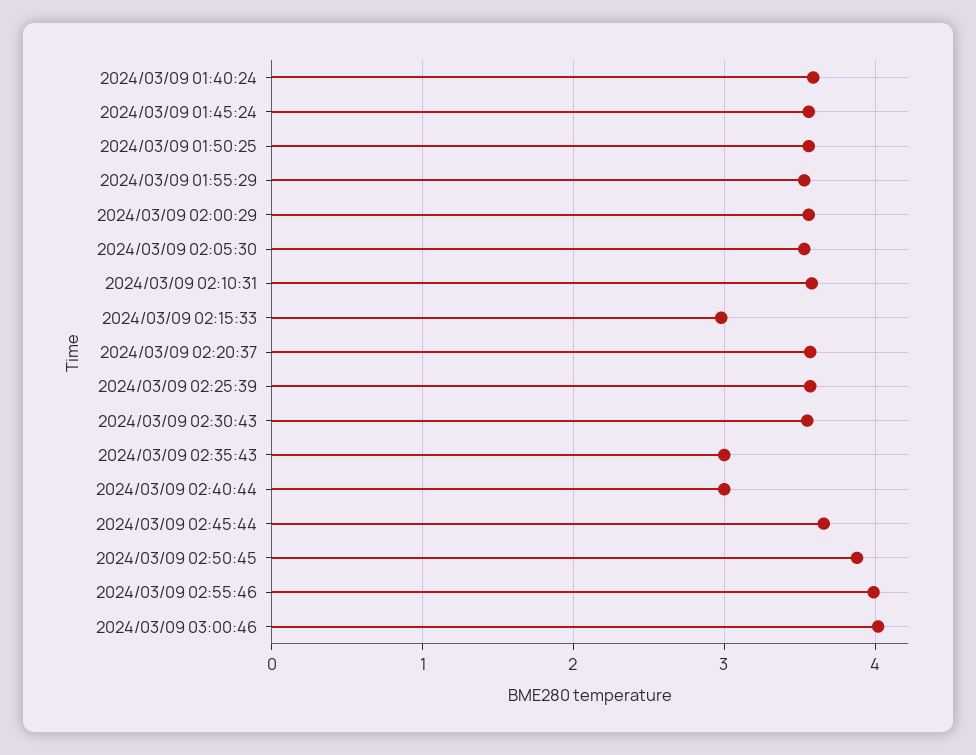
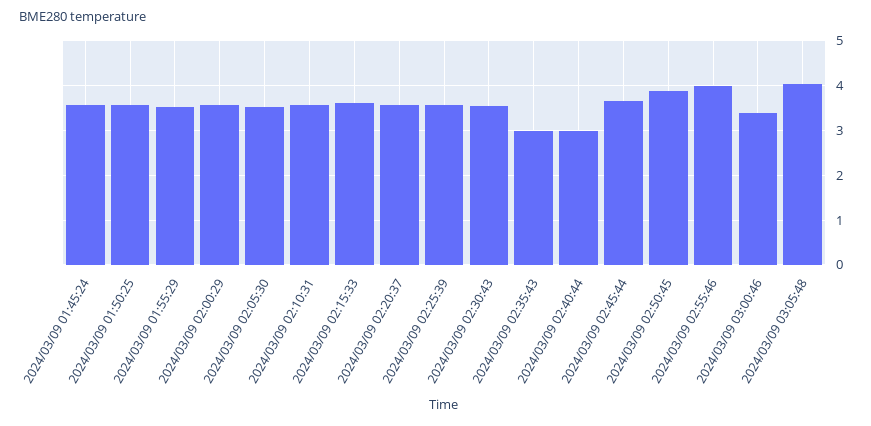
2024/03/09 01:40:24: 3.6 -> none
2024/03/09 02:15:33: 3 -> 3.6
2024/03/09 03:00:46: 4 -> 3.4
2024/03/09 03:05:48: none -> 4

